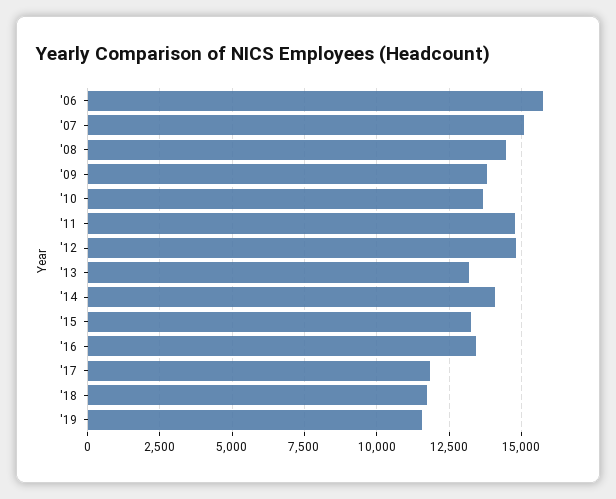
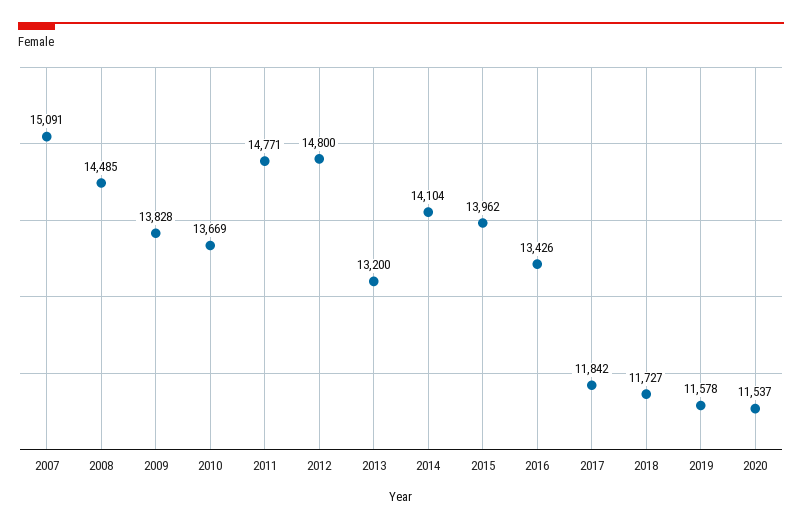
'06: 15750 -> none
'15: 13250 -> 13962
2020: none -> 11537

